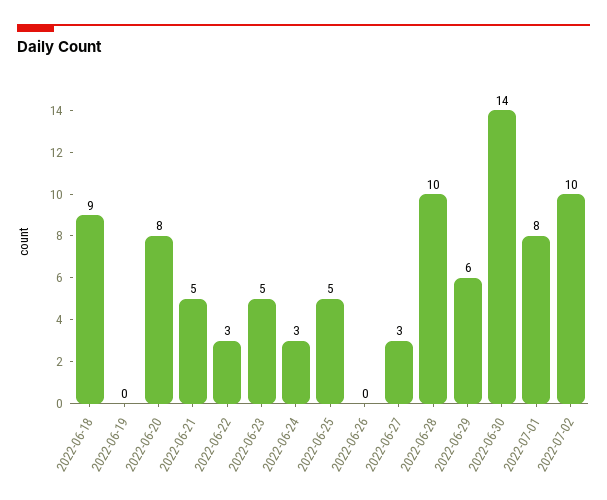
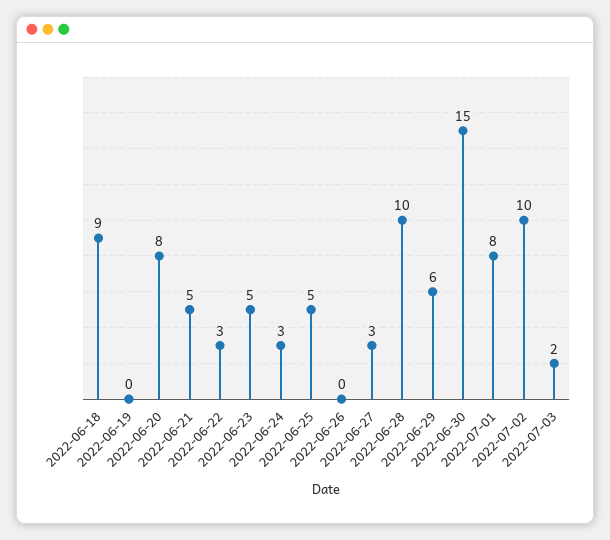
2022-06-30: 14 -> 15
2022-07-03: none -> 2

